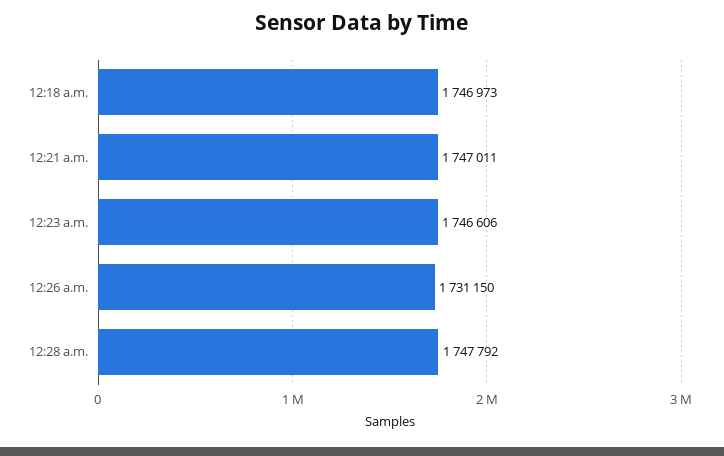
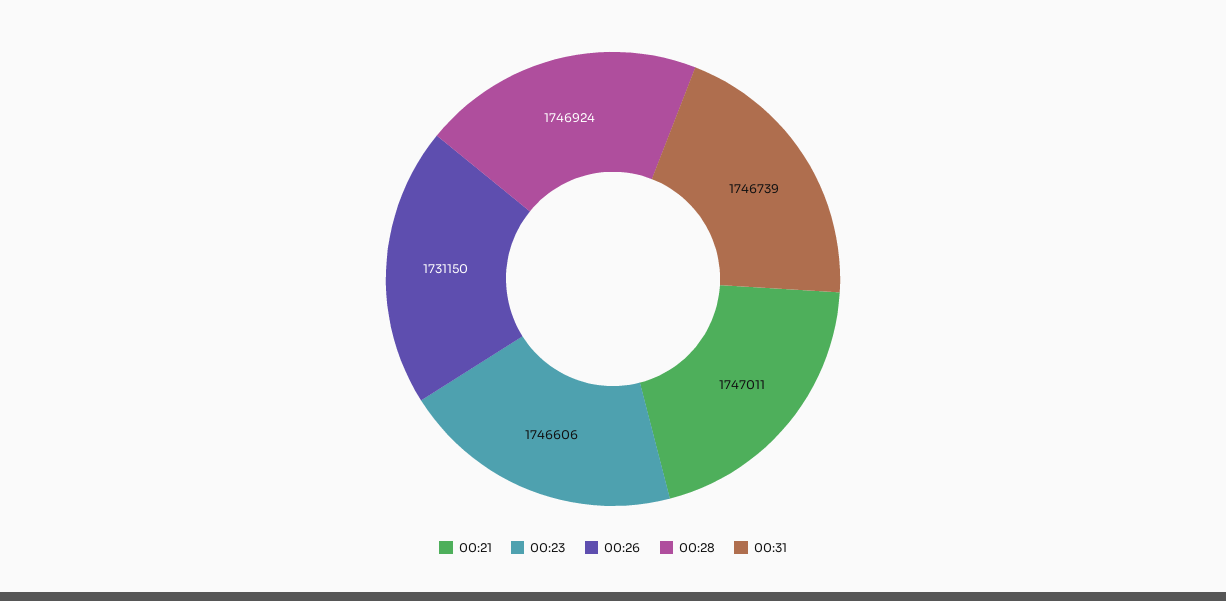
12:18 a.m.: 1746973 -> none
12:28 a.m.: 1747792 -> 1746924
00:31: none -> 1746739

